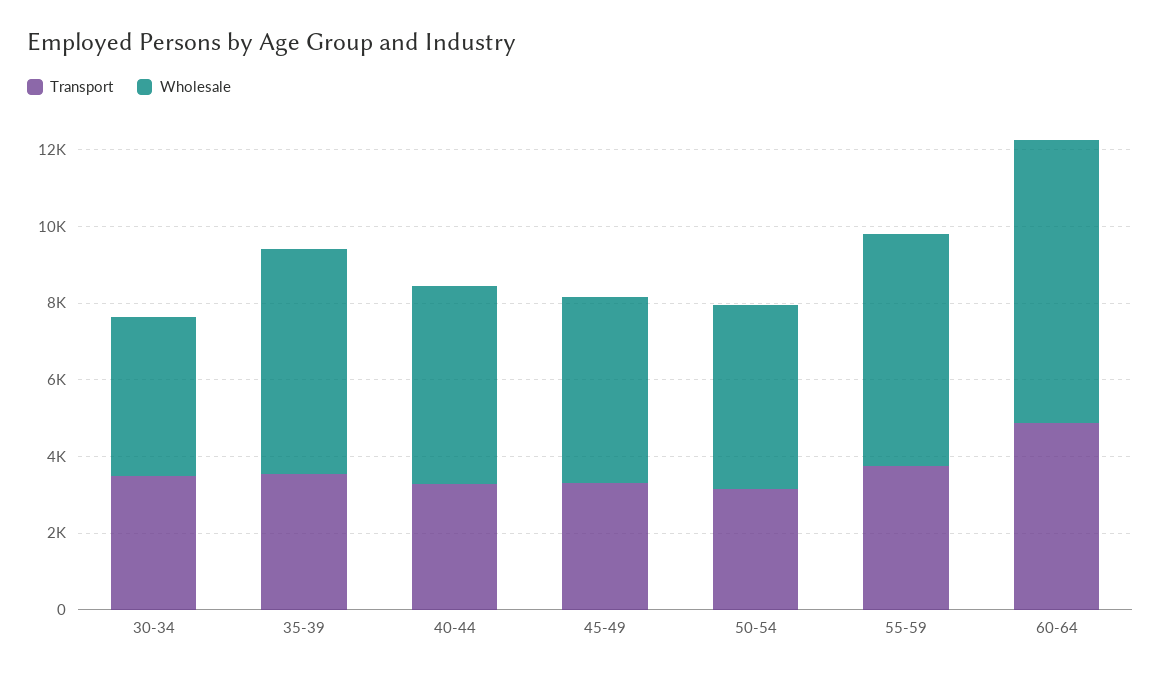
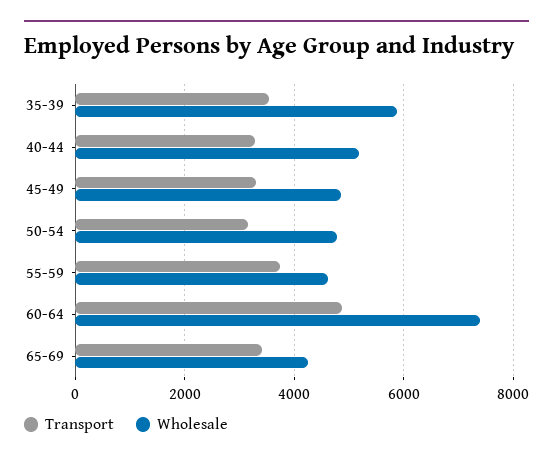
Transport, 30-34: 3500 -> none
Wholesale, 30-34: 4000 -> none
Wholesale, 55-59: 6000 -> 4600
Transport, 65-69: none -> 3400
Wholesale, 65-69: none -> 4200

